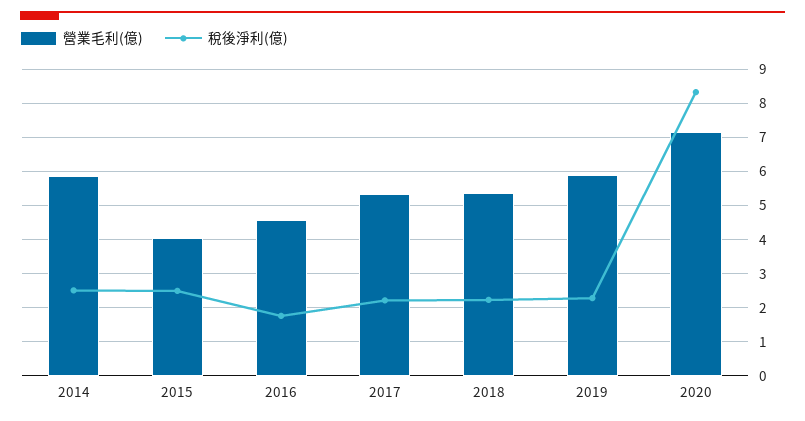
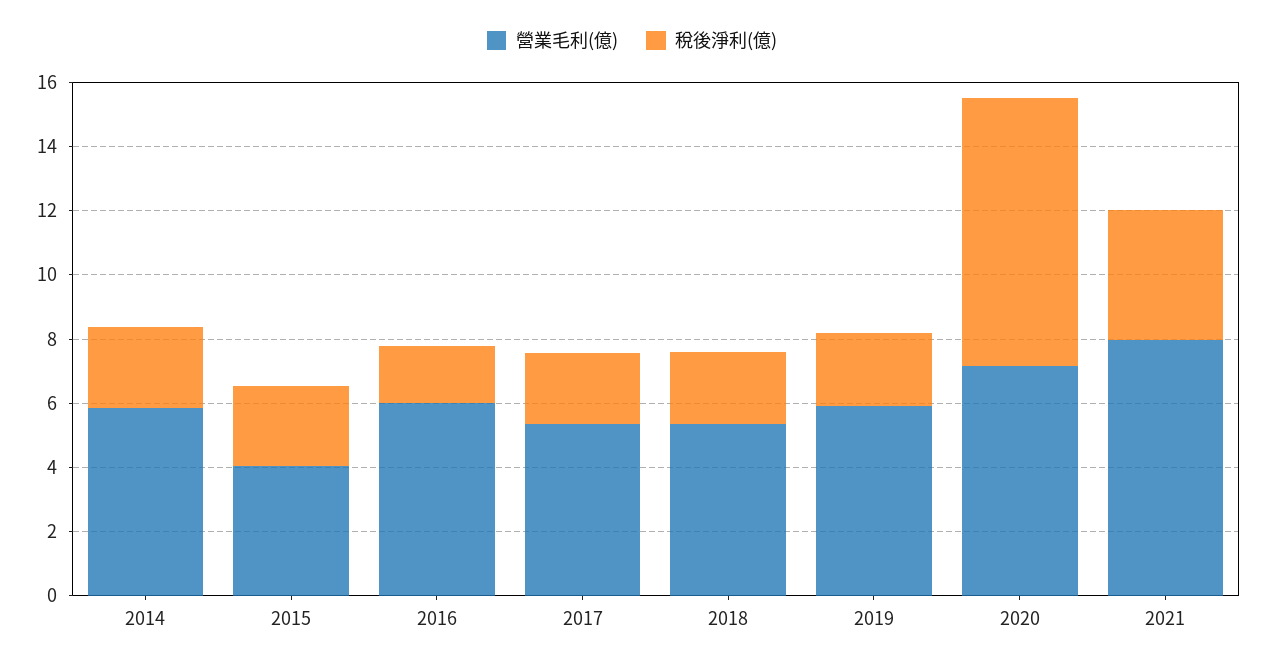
營業毛利(億), 2016: 4.6 -> 6
營業毛利(億), 2021: none -> 8
稅後淨利(億), 2021: none -> 4

